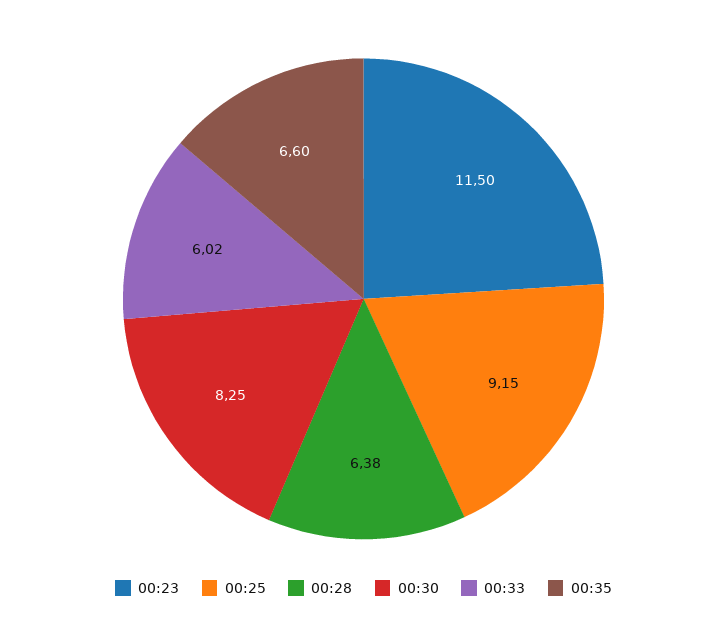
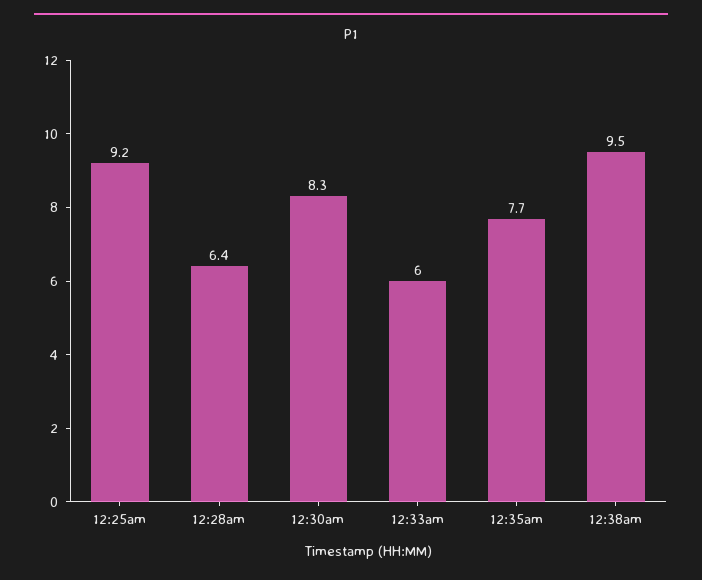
00:23: 11.5 -> none
00:35: 6.6 -> 7.7
12:38am: none -> 9.5

